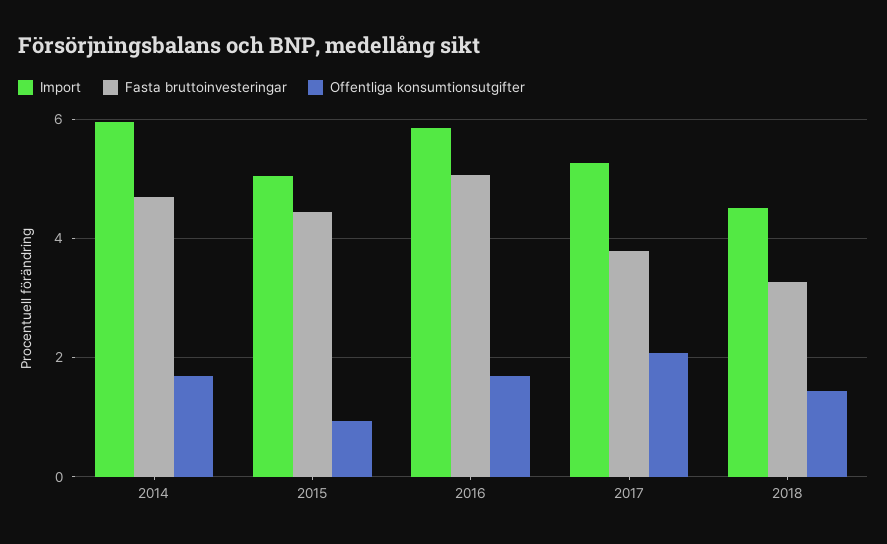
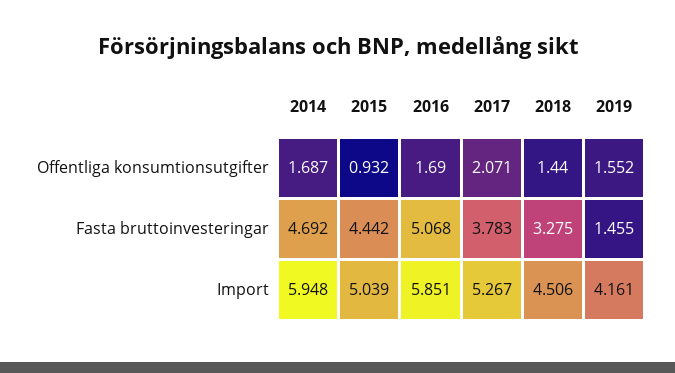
Offentliga konsumtionsutgifter, 2019: none -> 1.552
Fasta bruttoinvesteringar, 2019: none -> 1.455
Import, 2019: none -> 4.161

